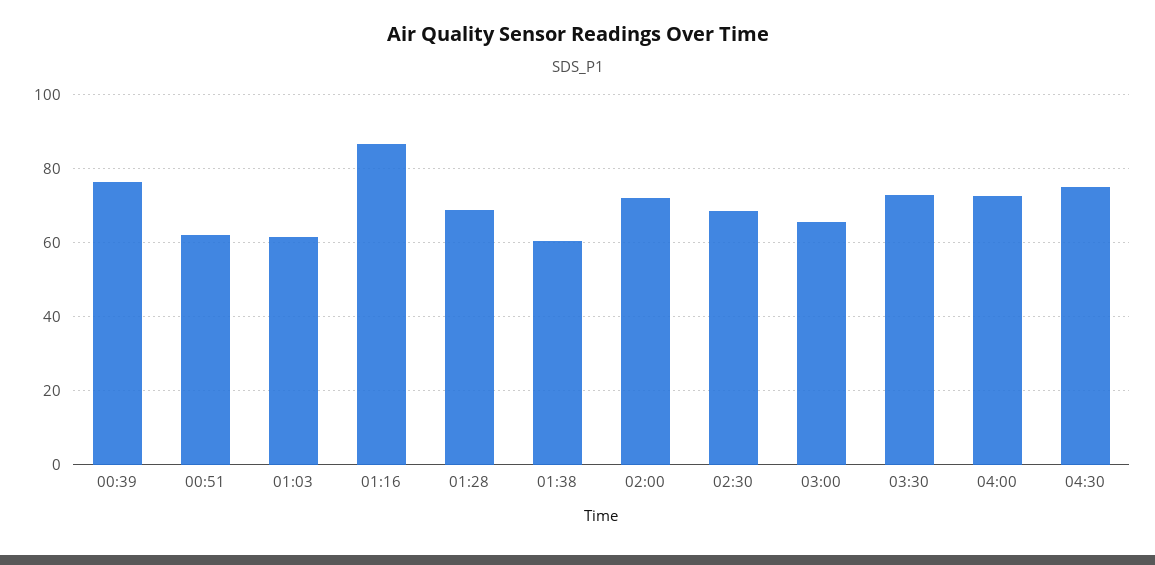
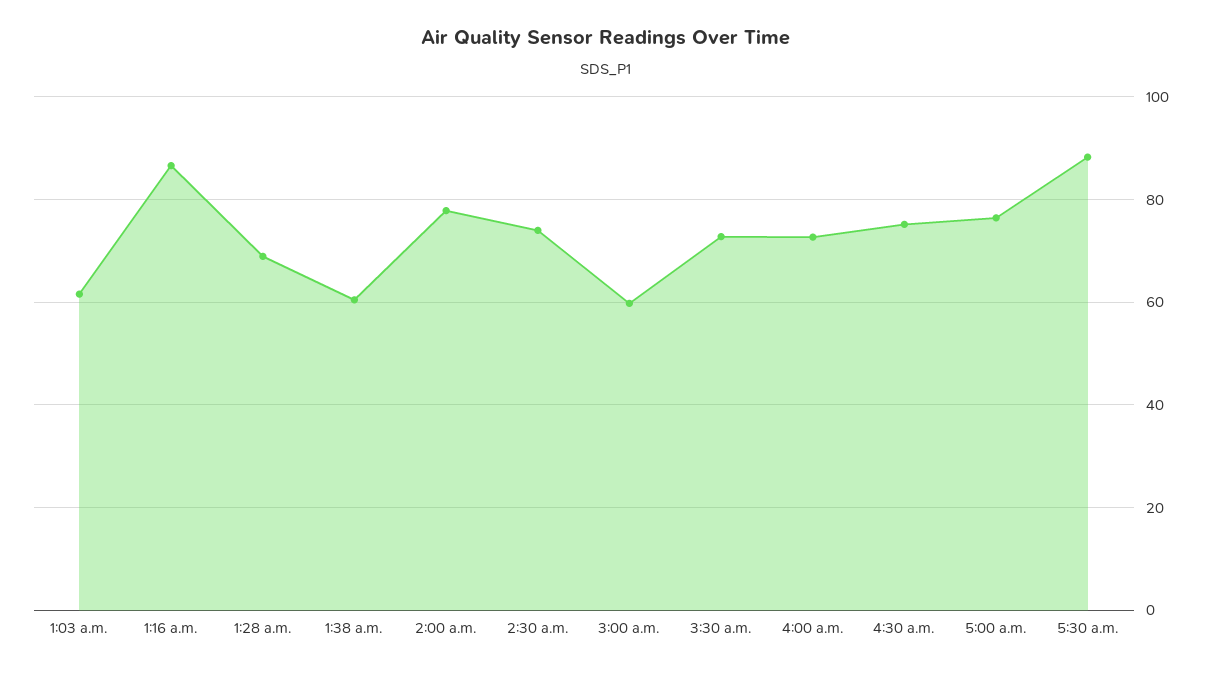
00:39: 76 -> none
00:51: 62 -> none
02:00: 72 -> 78
02:30: 68 -> 74
03:00: 66 -> 60
5:00 a.m.: none -> 76
5:30 a.m.: none -> 88

